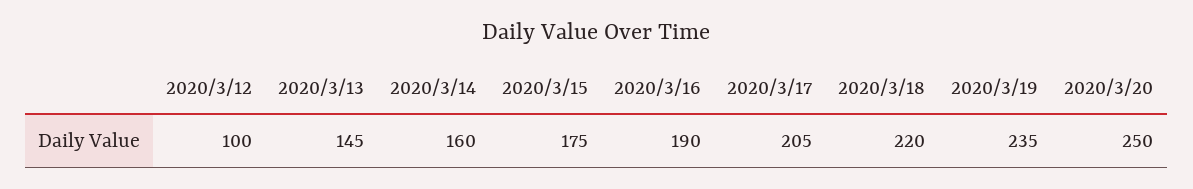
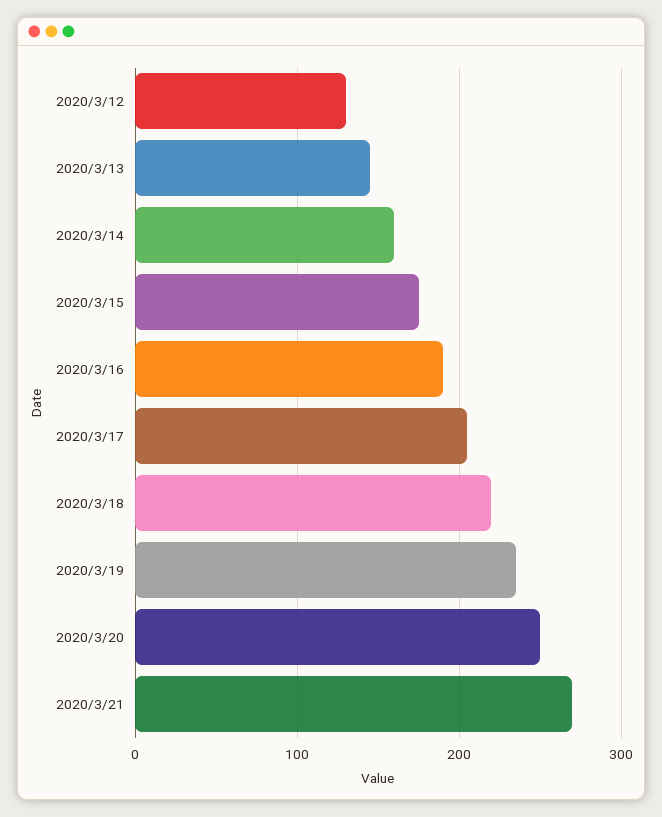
2020/3/12: 100 -> 130
2020/3/21: none -> 270

